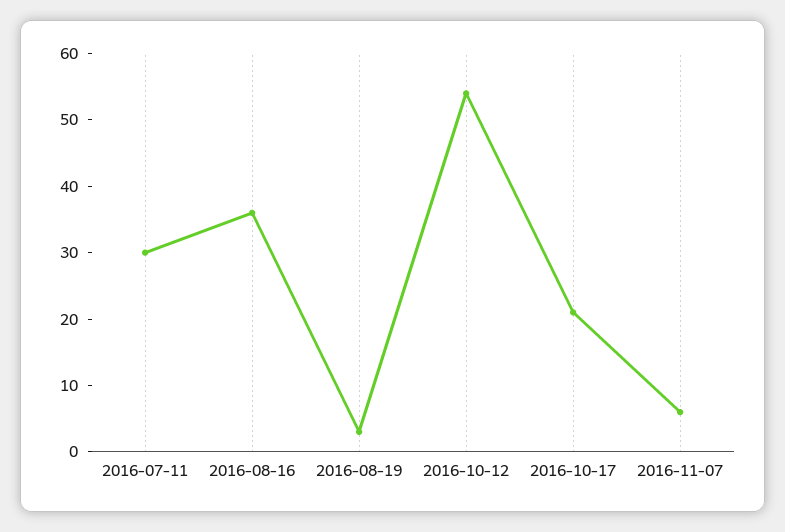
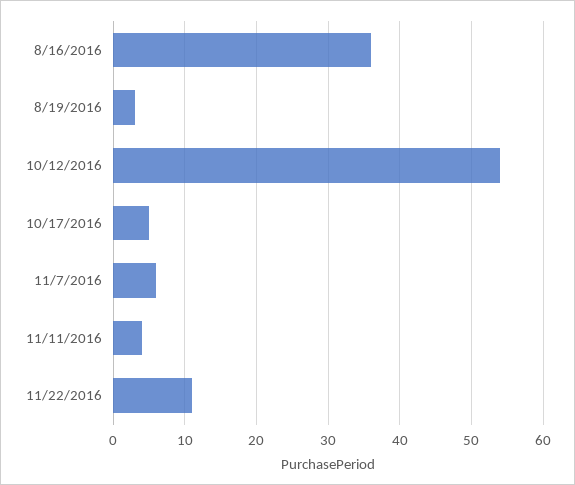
2016-07-11: 30 -> none
2016-10-17: 20 -> 5
11/11/2016: none -> 4
11/22/2016: none -> 11

